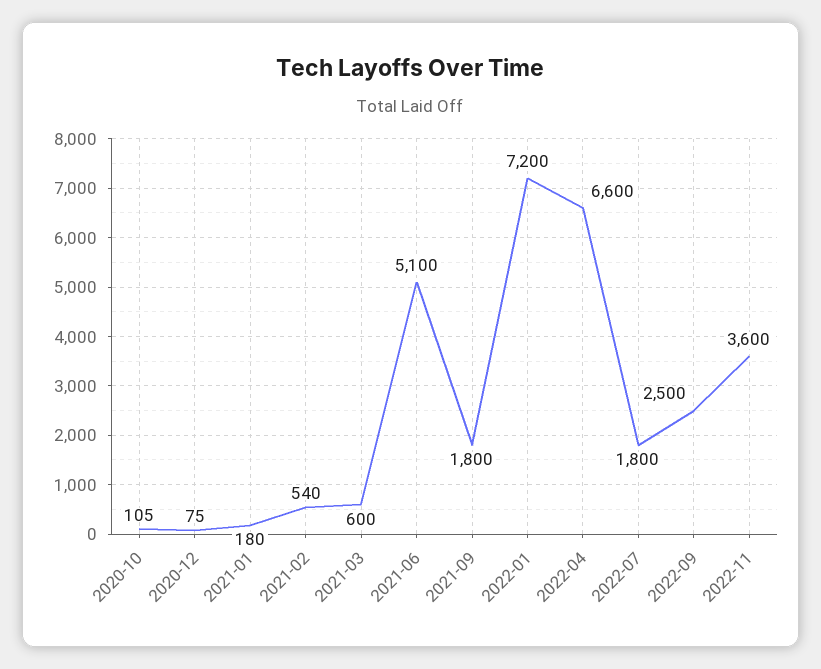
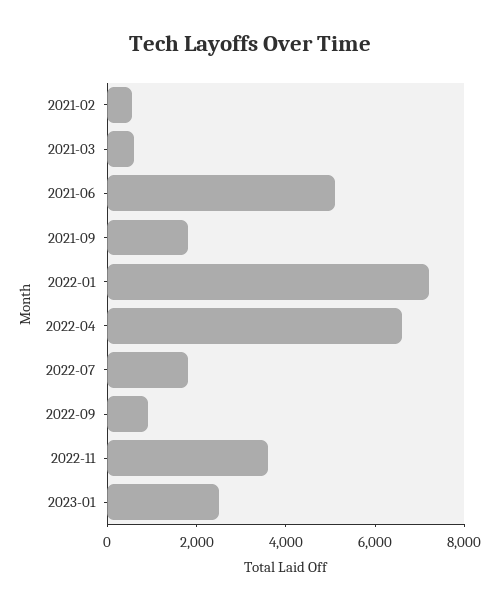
2020-10: 105 -> none
2020-12: 75 -> none
2021-01: 180 -> none
2022-09: 2500 -> 1000
2023-01: none -> 2500

